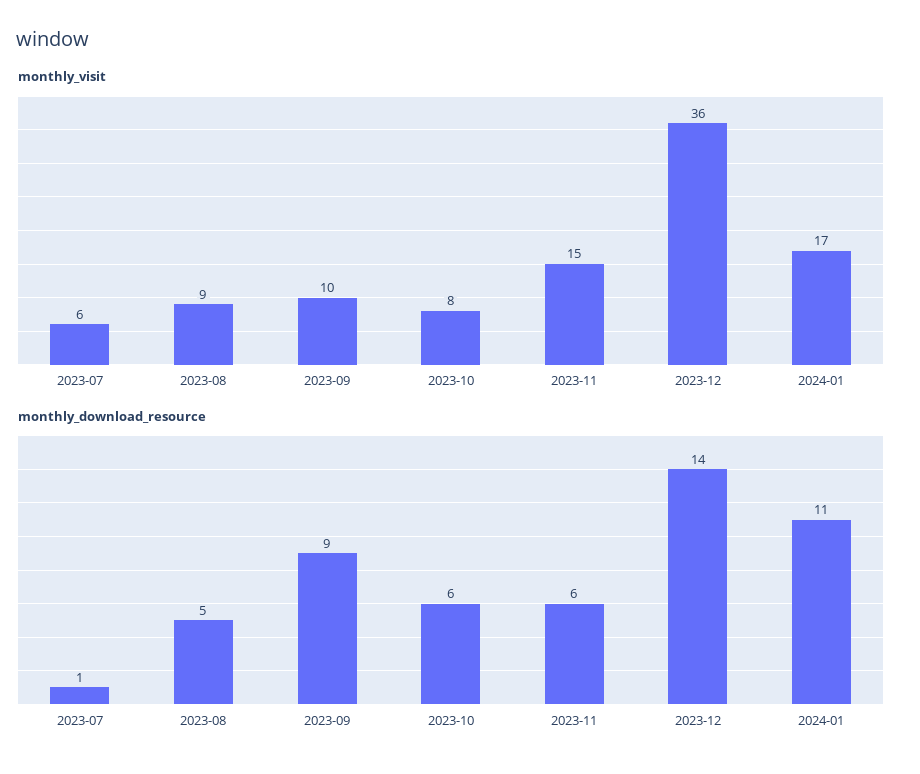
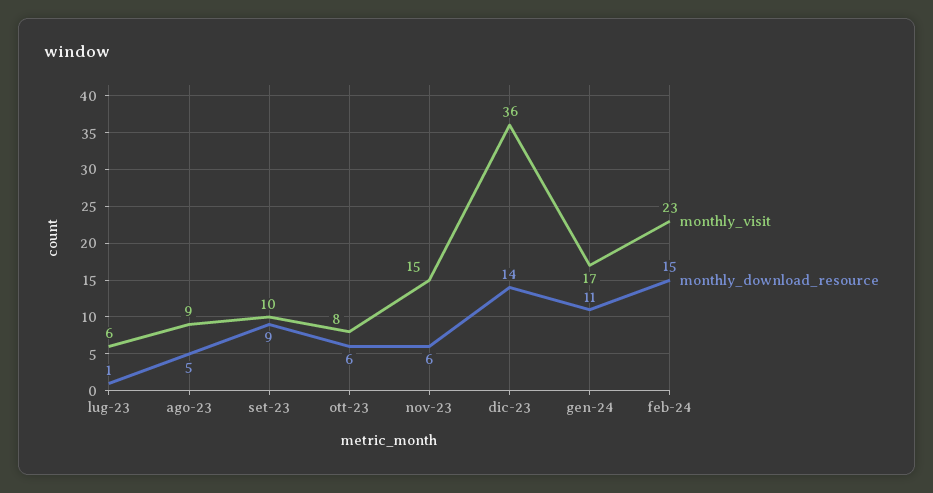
monthly_visit, feb-24: none -> 23
monthly_download_resource, feb-24: none -> 15

